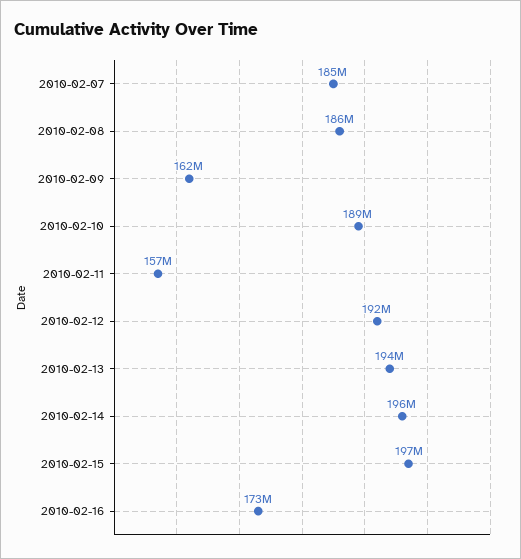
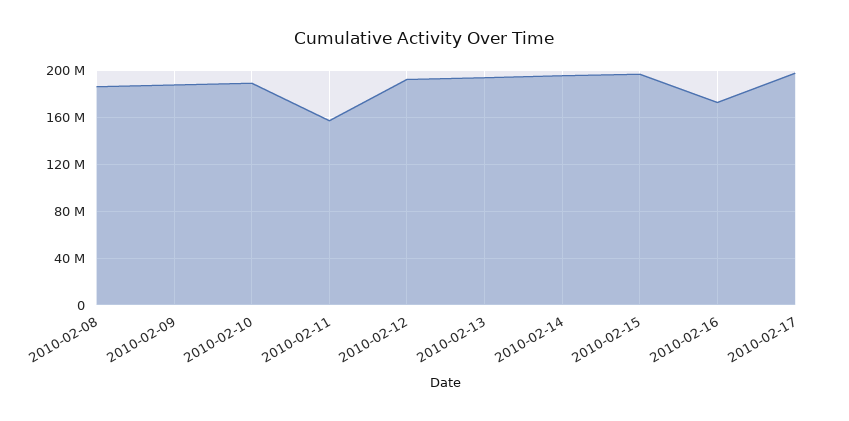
2010-02-07: 185000000 -> none
2010-02-09: 162000000 -> 190000000
2010-02-17: none -> 200000000

